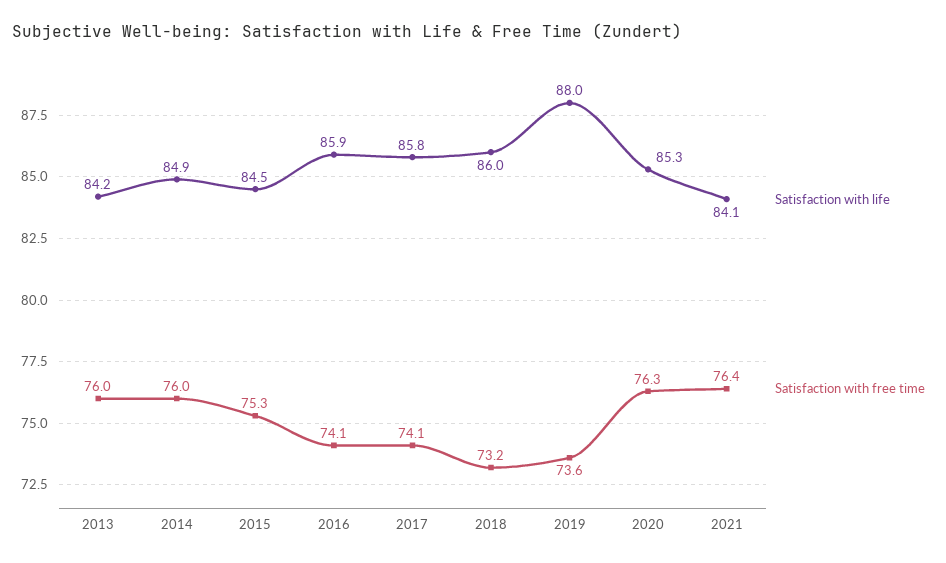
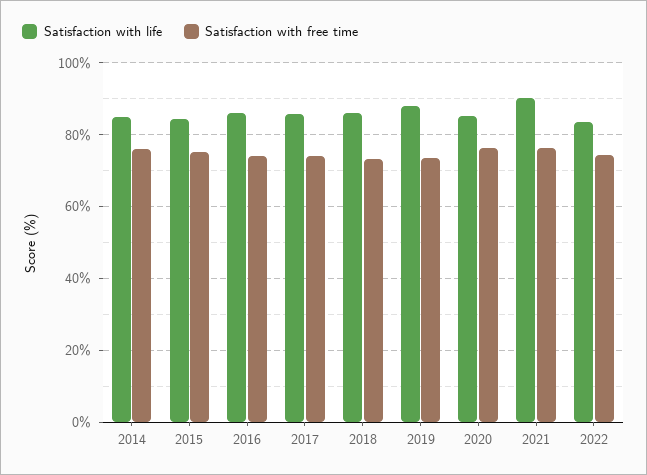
Satisfaction with life, 2013: 84.2 -> none
Satisfaction with free time, 2013: 76 -> none
Satisfaction with life, 2021: 84.1 -> 90
Satisfaction with life, 2022: none -> 84
Satisfaction with free time, 2022: none -> 74

